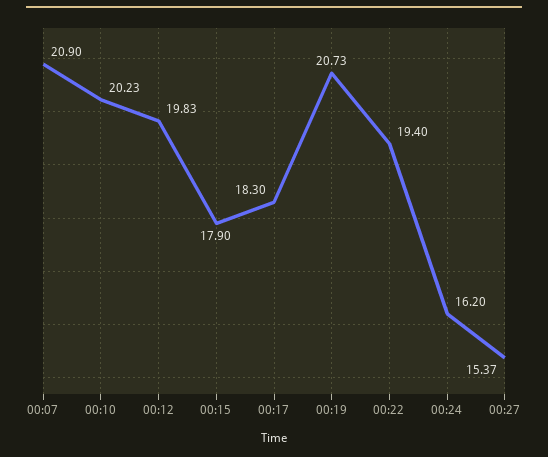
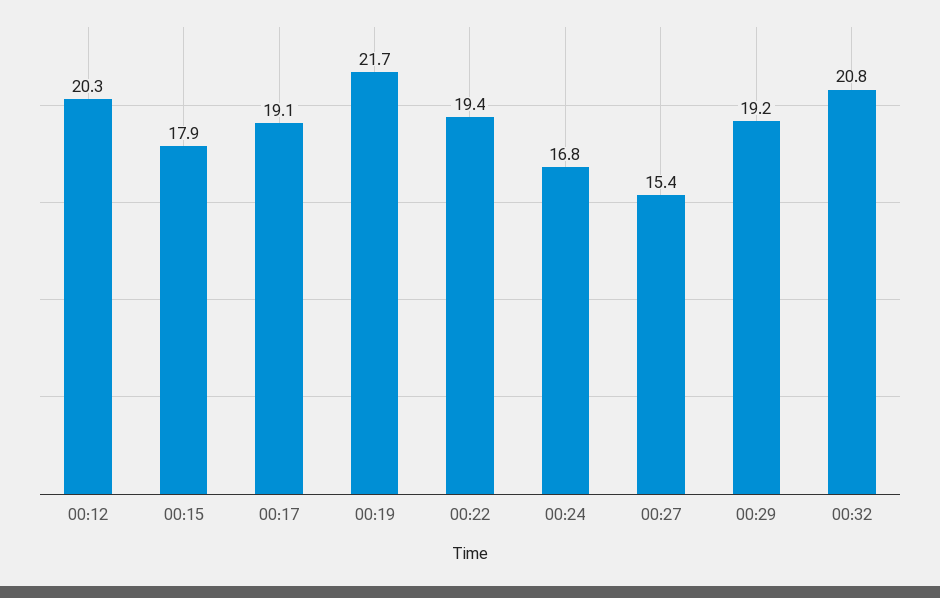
00:07: 20.9 -> none
00:10: 20.23 -> none
00:12: 19.83 -> 20.3
00:17: 18.3 -> 19.1
00:19: 20.73 -> 21.7
00:24: 16.2 -> 16.8
00:29: none -> 19.2
00:32: none -> 20.8

